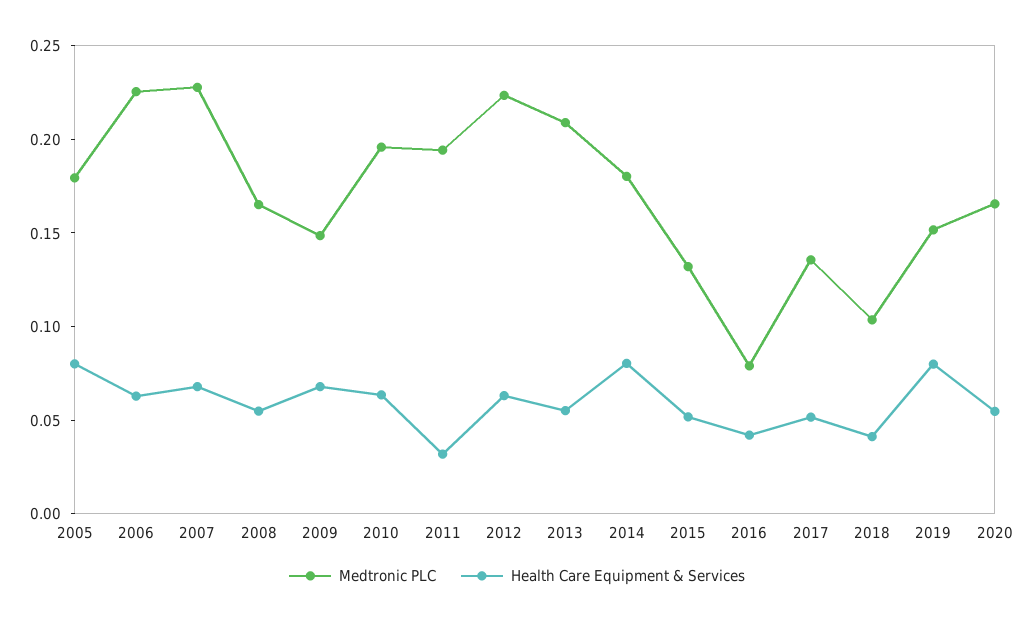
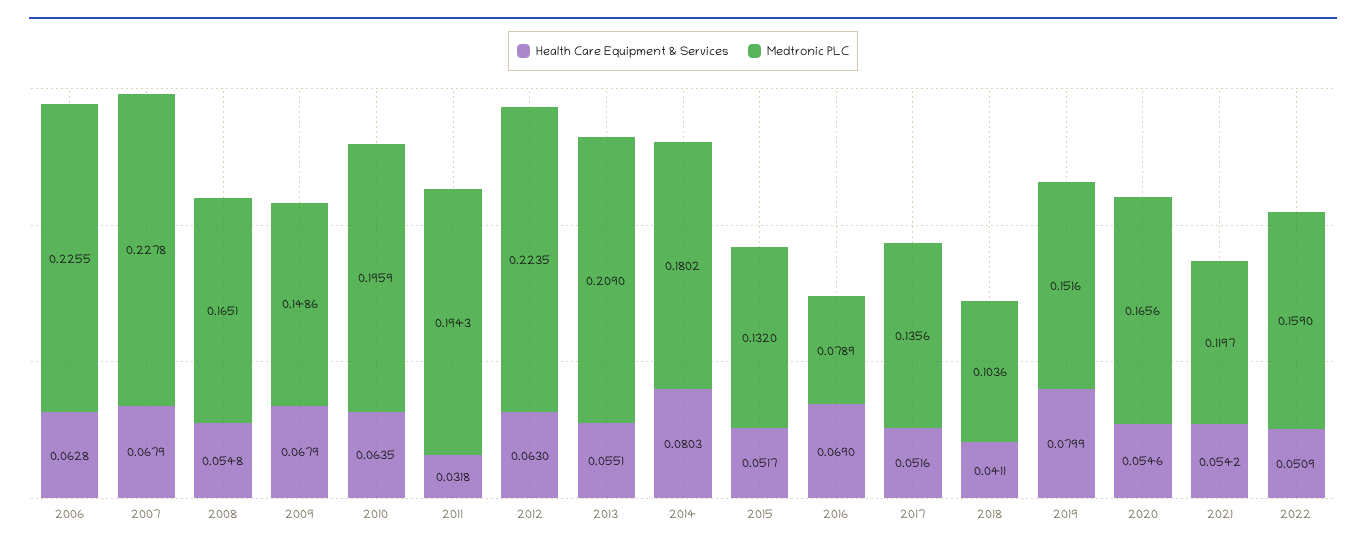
Medtronic PLC, 2005: 0.18 -> none
Health Care Equipment & Services, 2005: 0.08 -> none
Health Care Equipment & Services, 2016: 0.04 -> 0.069
Health Care Equipment & Services, 2021: none -> 0.0542
Medtronic PLC, 2021: none -> 0.1197
Health Care Equipment & Services, 2022: none -> 0.0509
Medtronic PLC, 2022: none -> 0.159

